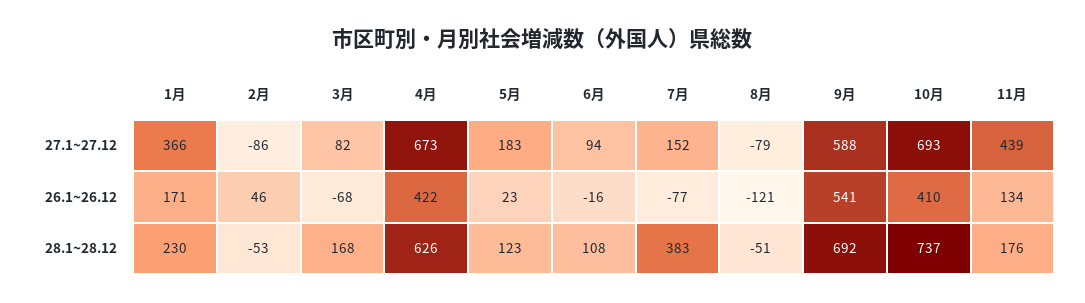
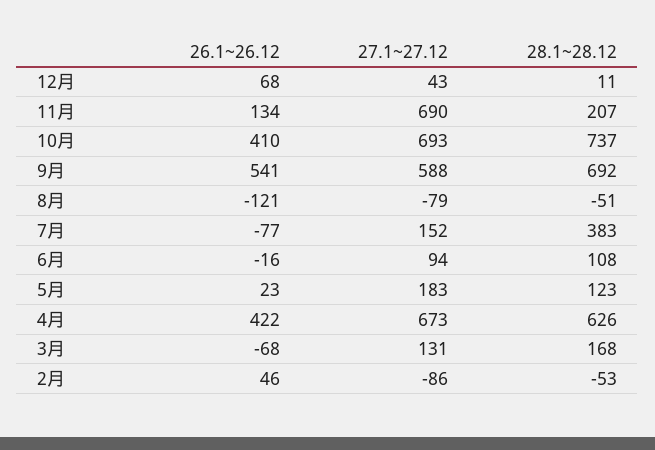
1月, 27.1~27.12: 366 -> none
3月, 27.1~27.12: 82 -> 131
11月, 27.1~27.12: 439 -> 690
1月, 26.1~26.12: 171 -> none
1月, 28.1~28.12: 230 -> none
11月, 28.1~28.12: 176 -> 207
12月, 26.1~26.12: none -> 68
12月, 27.1~27.12: none -> 43
12月, 28.1~28.12: none -> 11

